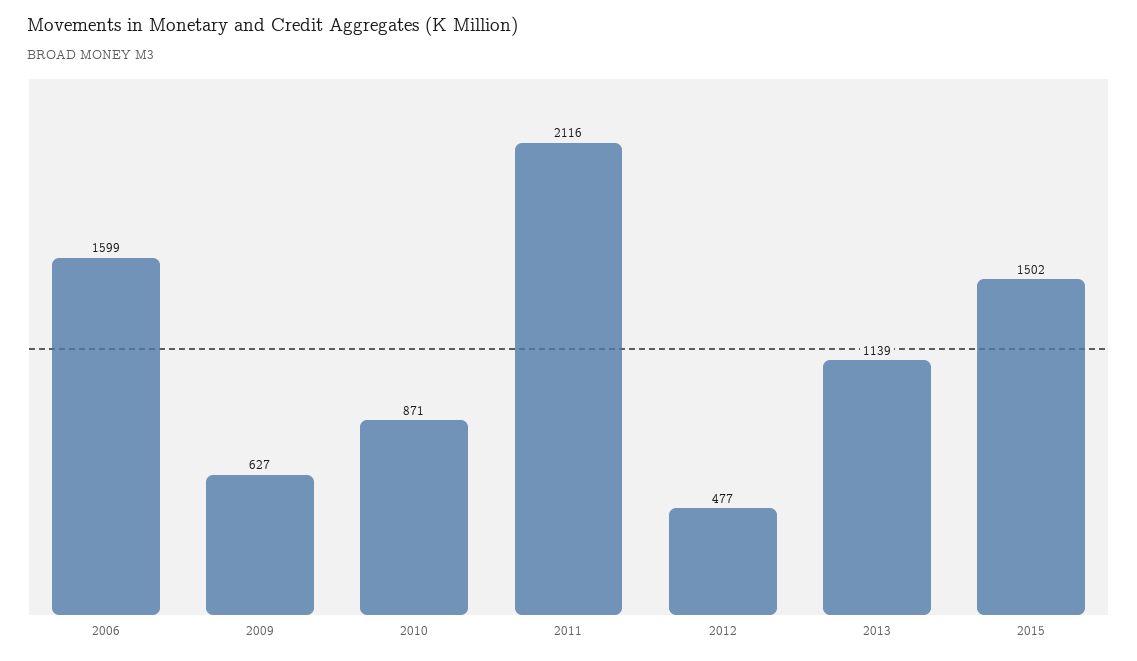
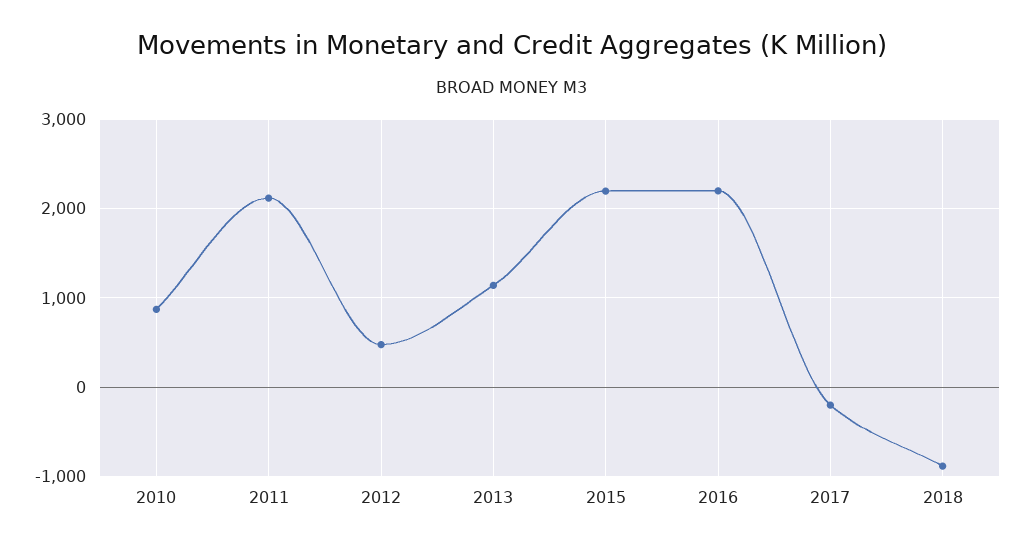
2006: 1599 -> none
2009: 627 -> none
2015: 1502 -> 2200
2016: none -> 2200
2017: none -> -200
2018: none -> -900

